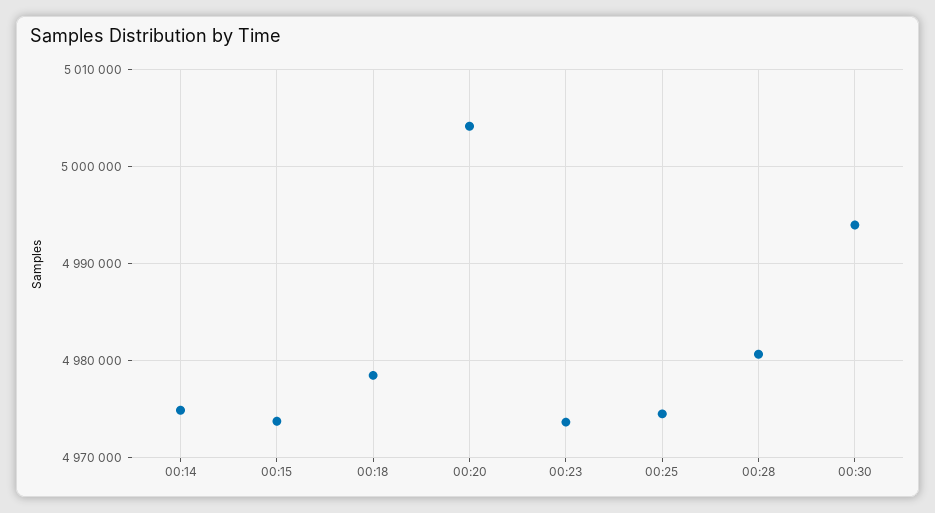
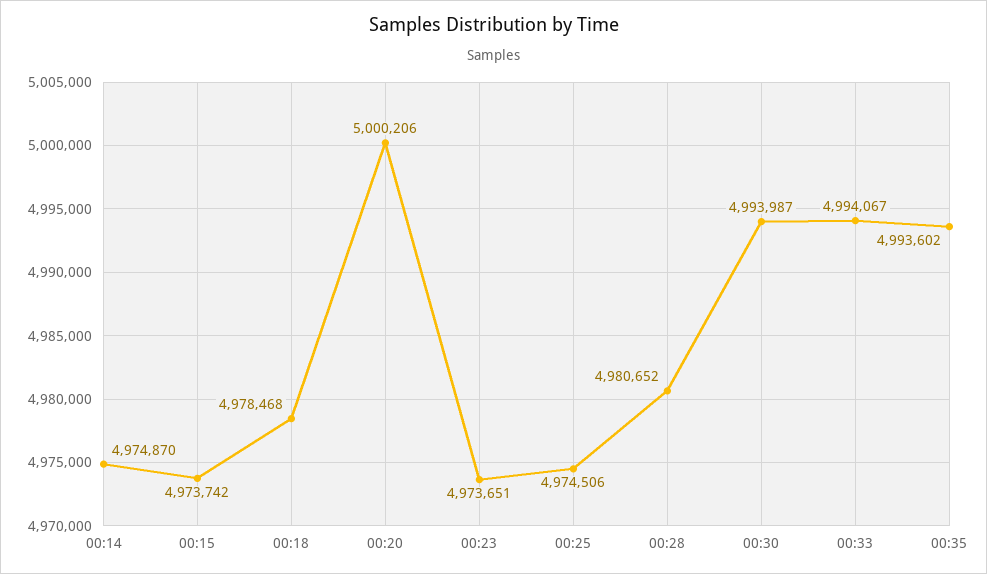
00:20: 5004000 -> 5000206
00:33: none -> 4994067
00:35: none -> 4993602

